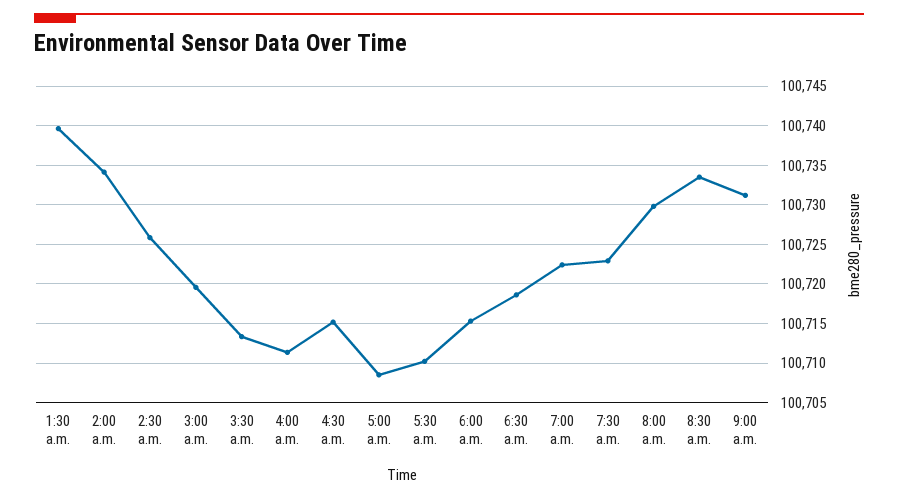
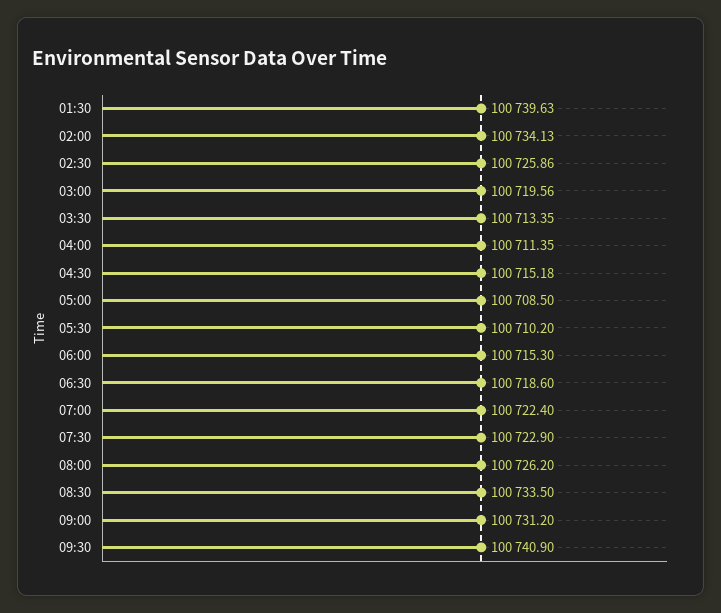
8:00 a.m.: 100730 -> 100726.2
09:30: none -> 100740.9

